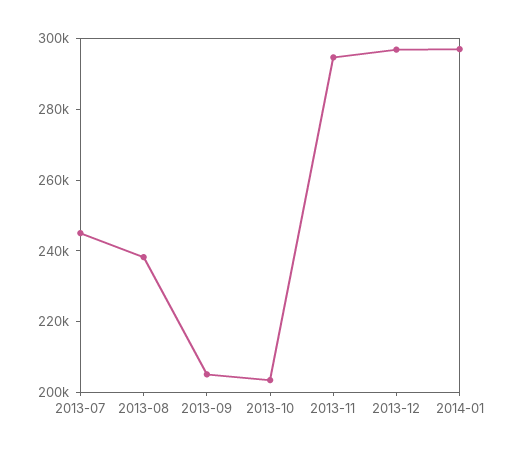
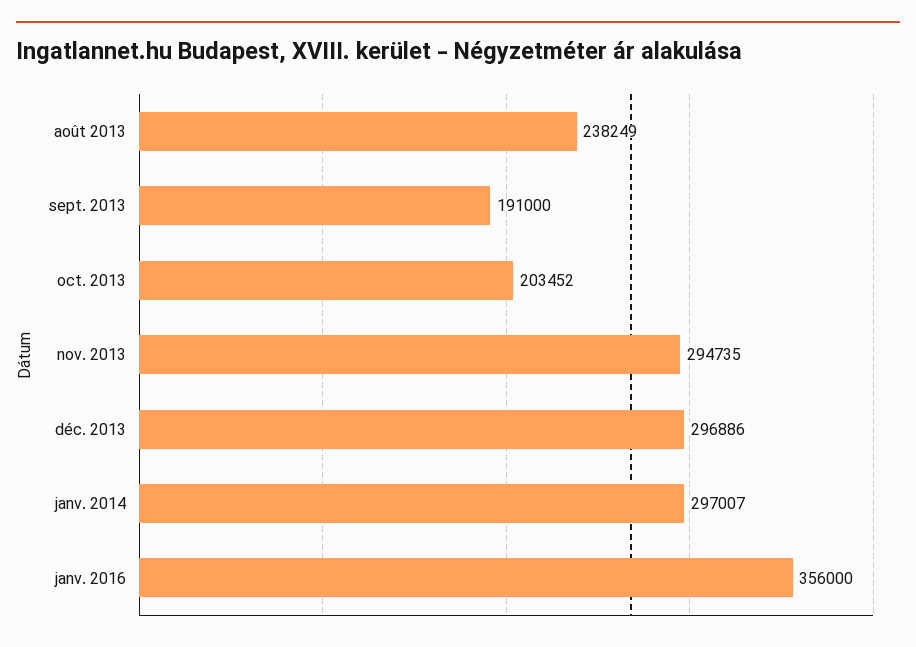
2013-07: 245000 -> none
2013-09: 205000 -> 191000
janv. 2016: none -> 356000

